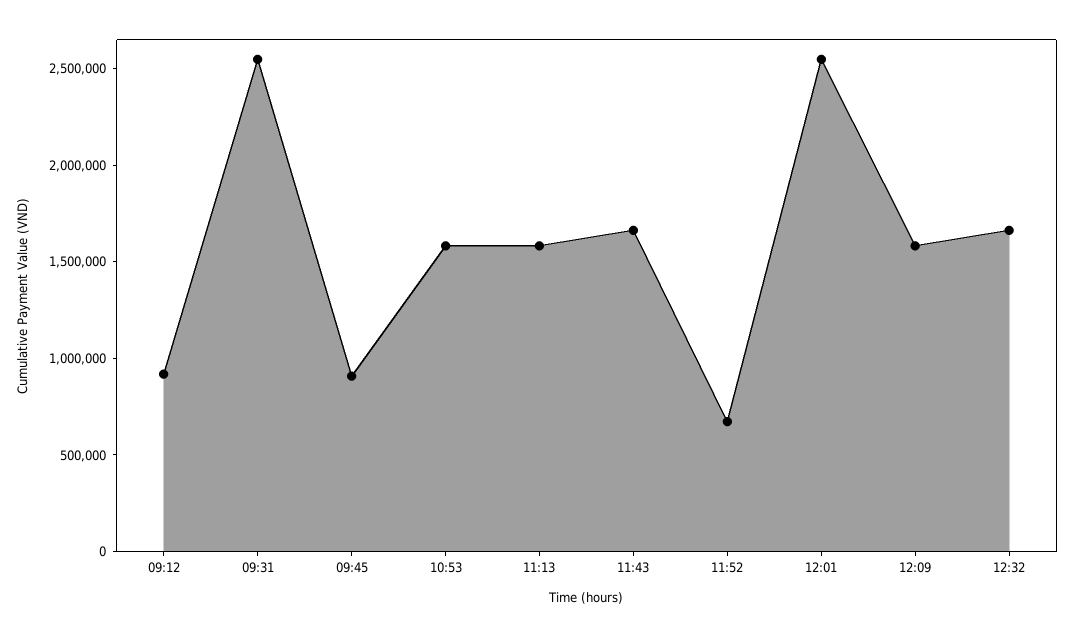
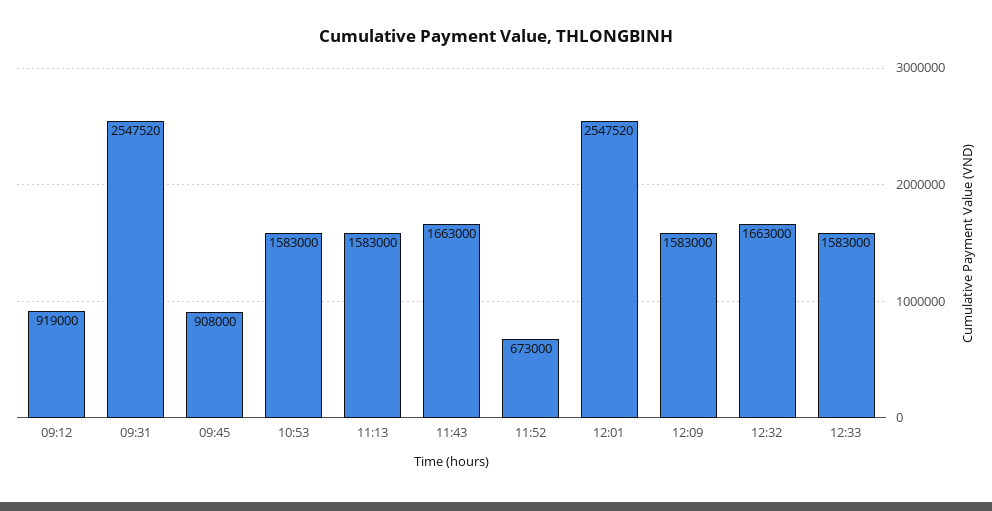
12:33: none -> 1583000

